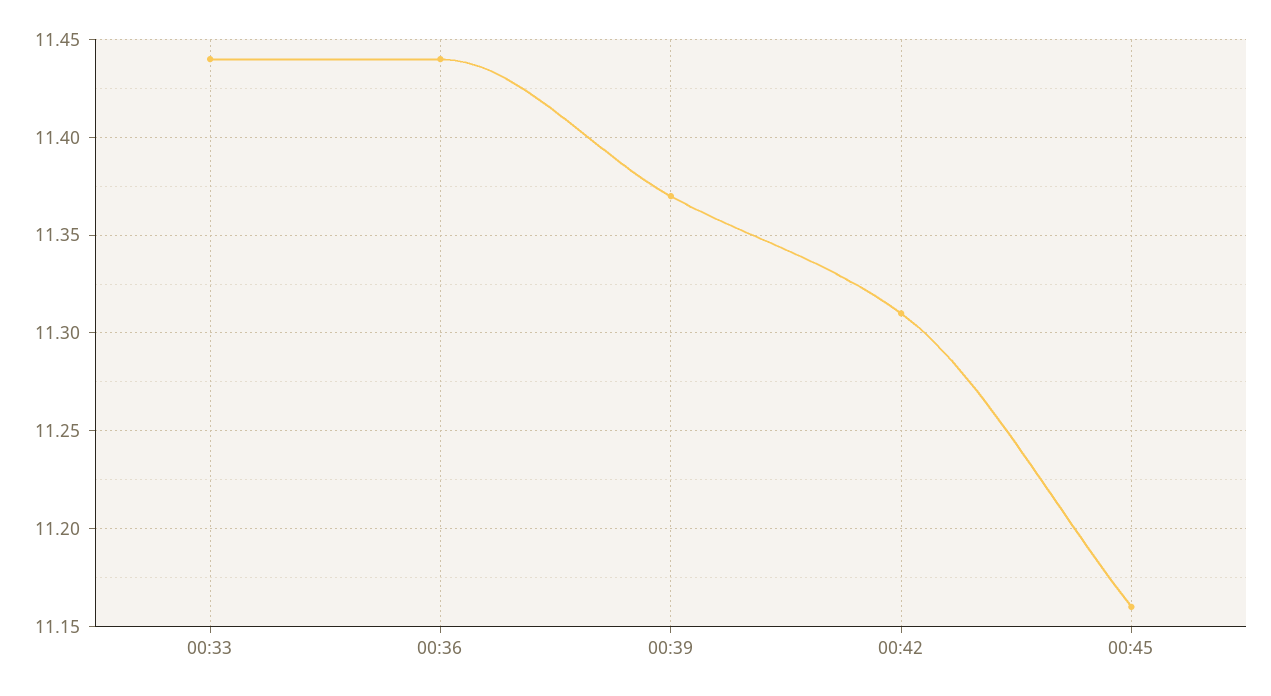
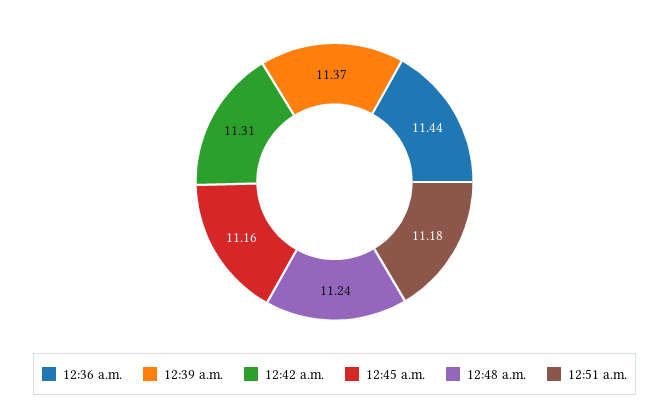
00:33: 11.44 -> none
12:48 a.m.: none -> 11.24
12:51 a.m.: none -> 11.18

